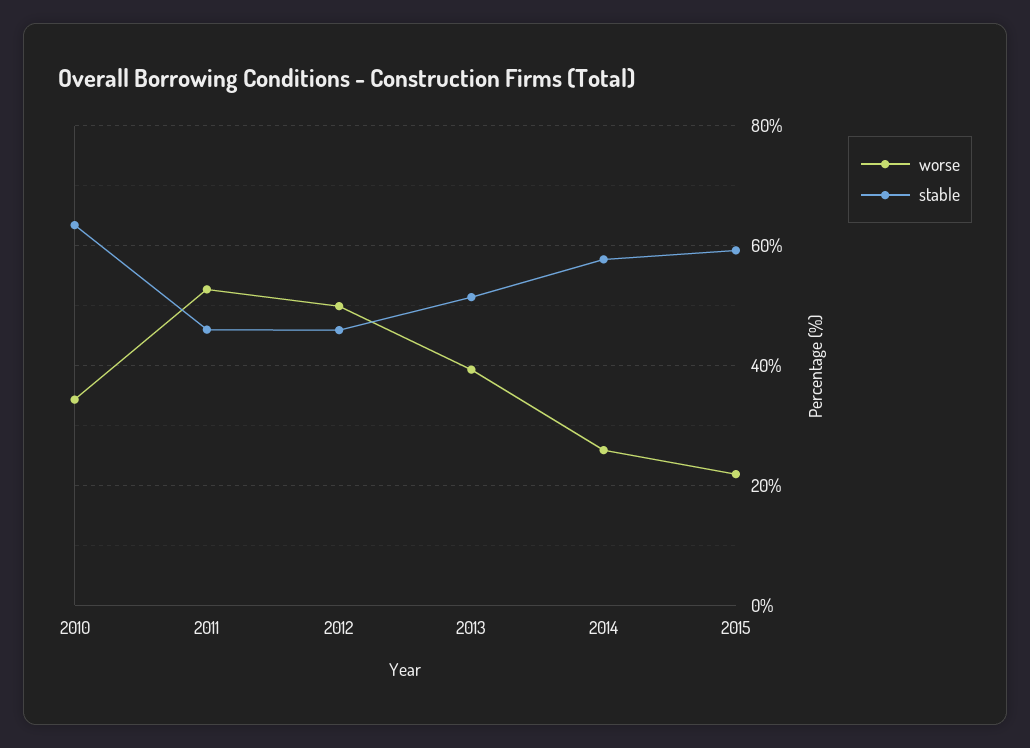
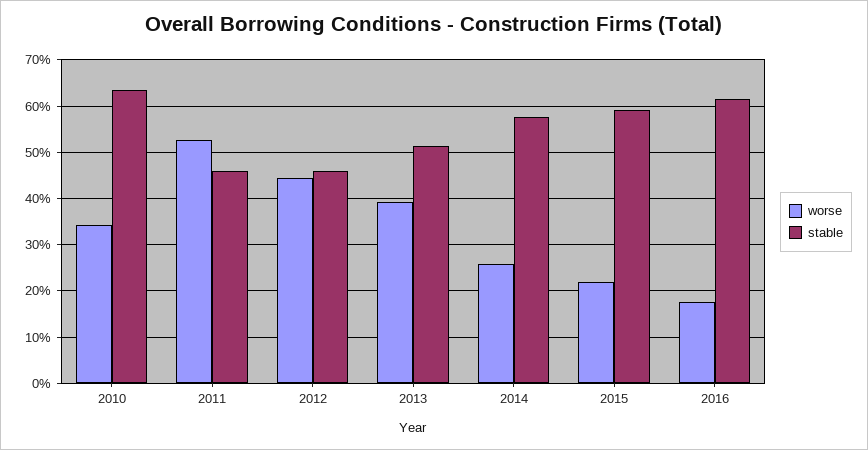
worse, 2012: 50 -> 44
worse, 2016: none -> 18
stable, 2016: none -> 62

